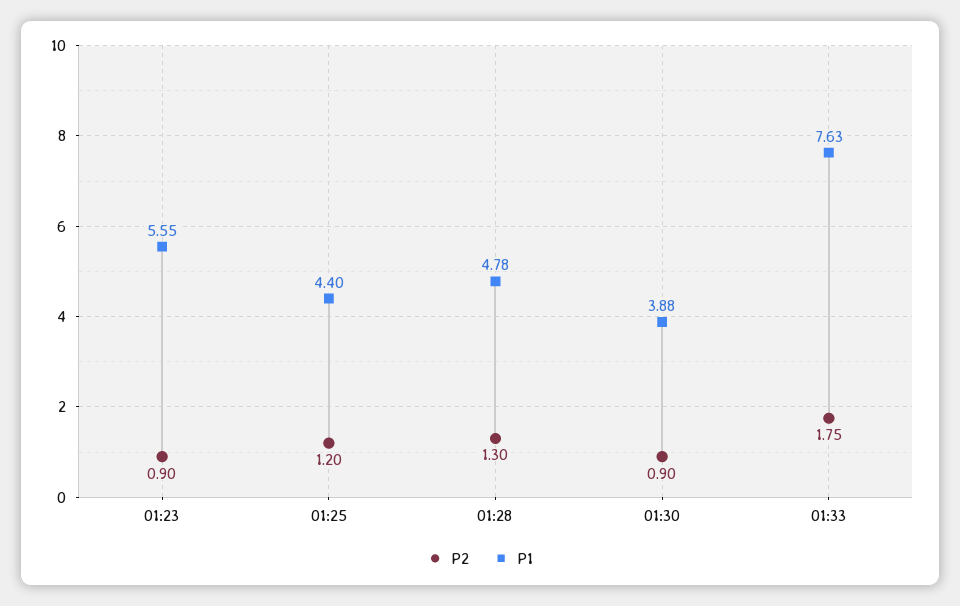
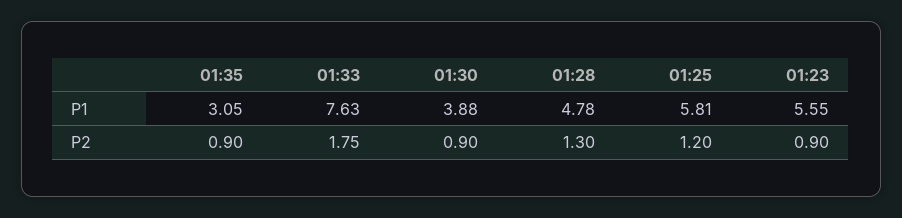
P1, 01:25: 4.4 -> 5.81
P1, 01:35: none -> 3.05
P2, 01:35: none -> 0.9

